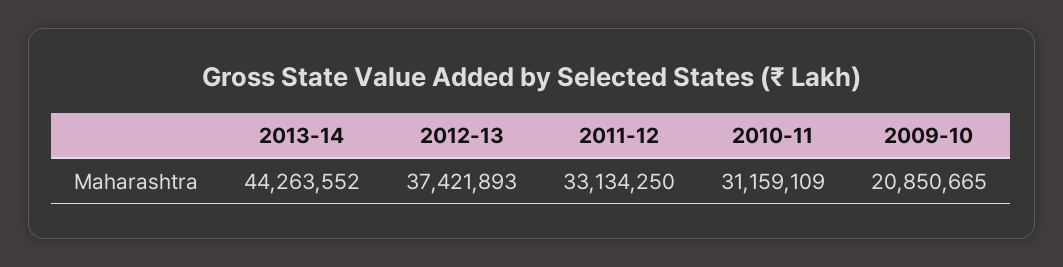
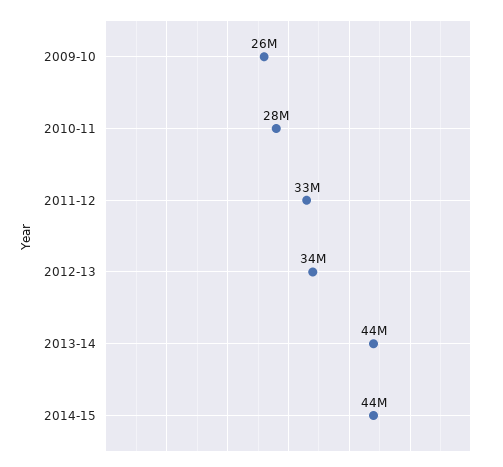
2012-13: 37421893 -> 34000000
2010-11: 31159109 -> 28000000
2009-10: 20850665 -> 26000000
2014-15: none -> 44000000

